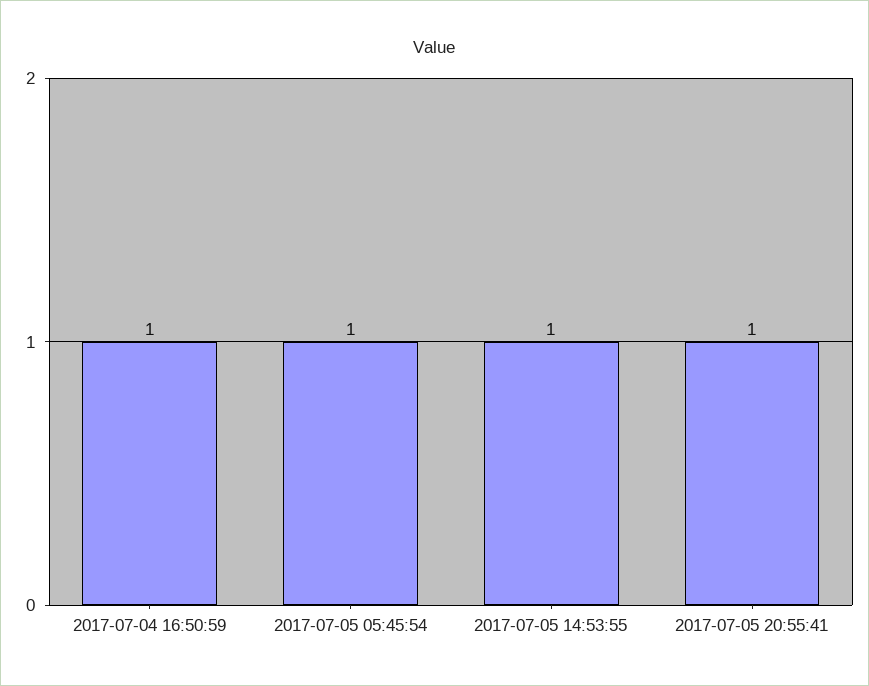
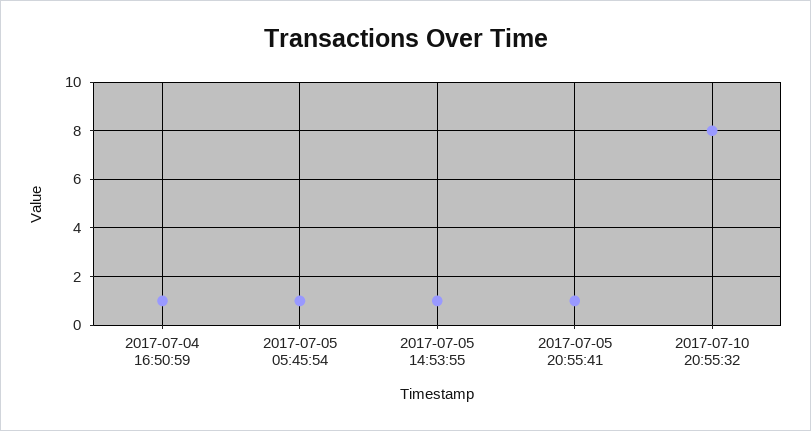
2017-07-10 20:55:32: none -> 8

